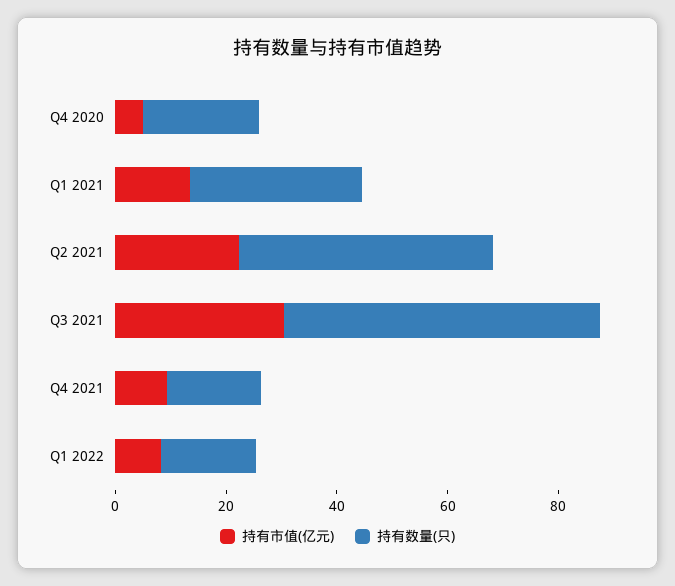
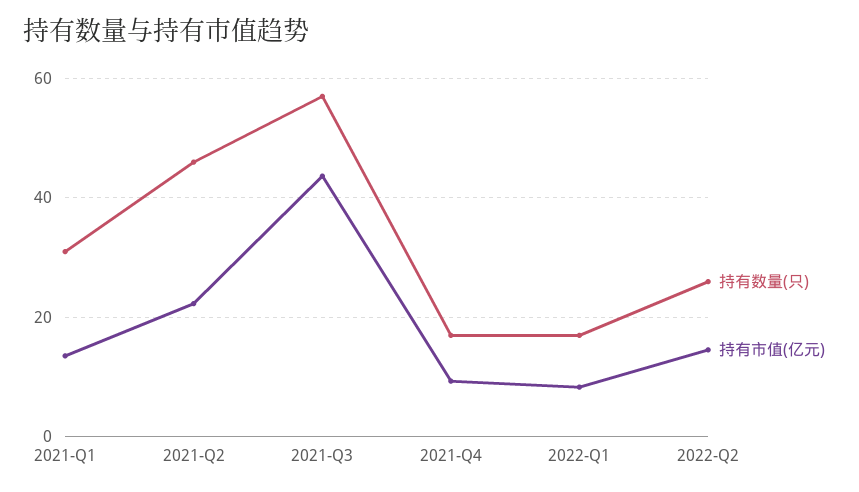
持有市值(亿元), Q4 2020: 5 -> none
持有数量(只), Q4 2020: 20 -> none
持有市值(亿元), Q3 2021: 30 -> 44
持有数量(只), 2022-Q2: none -> 26
持有市值(亿元), 2022-Q2: none -> 14

